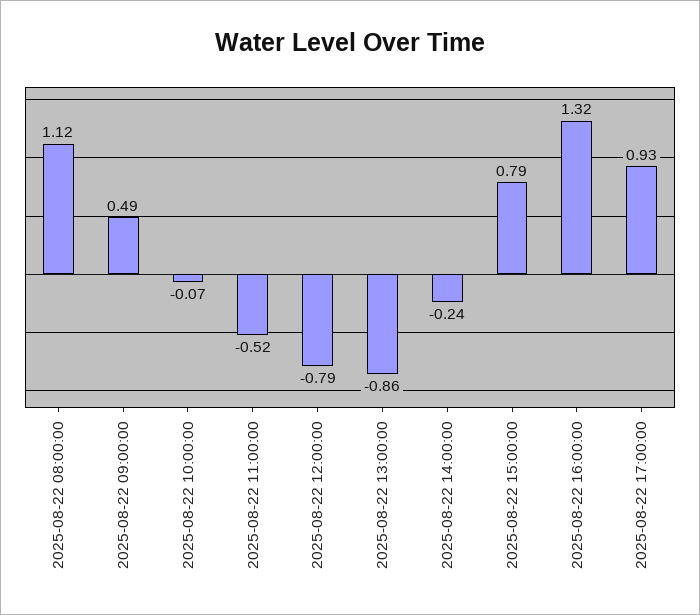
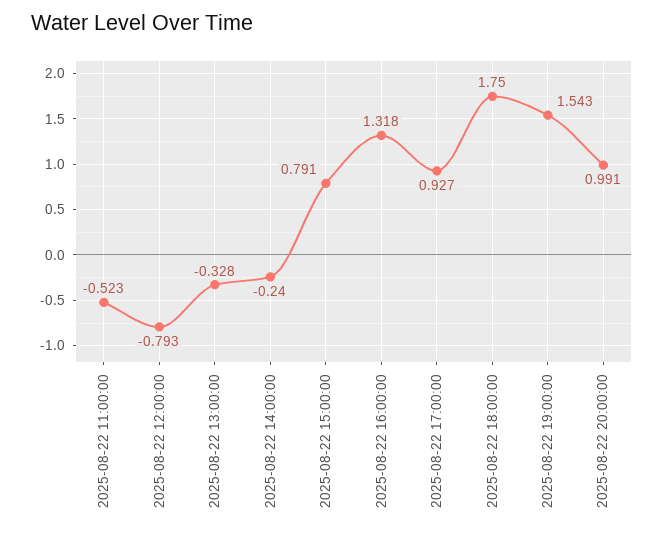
2025-08-22 08:00:00: 1.12 -> none
2025-08-22 09:00:00: 0.49 -> none
2025-08-22 10:00:00: -0.07 -> none
2025-08-22 13:00:00: -0.86 -> -0.328
2025-08-22 18:00:00: none -> 1.75
2025-08-22 19:00:00: none -> 1.543
2025-08-22 20:00:00: none -> 0.991

